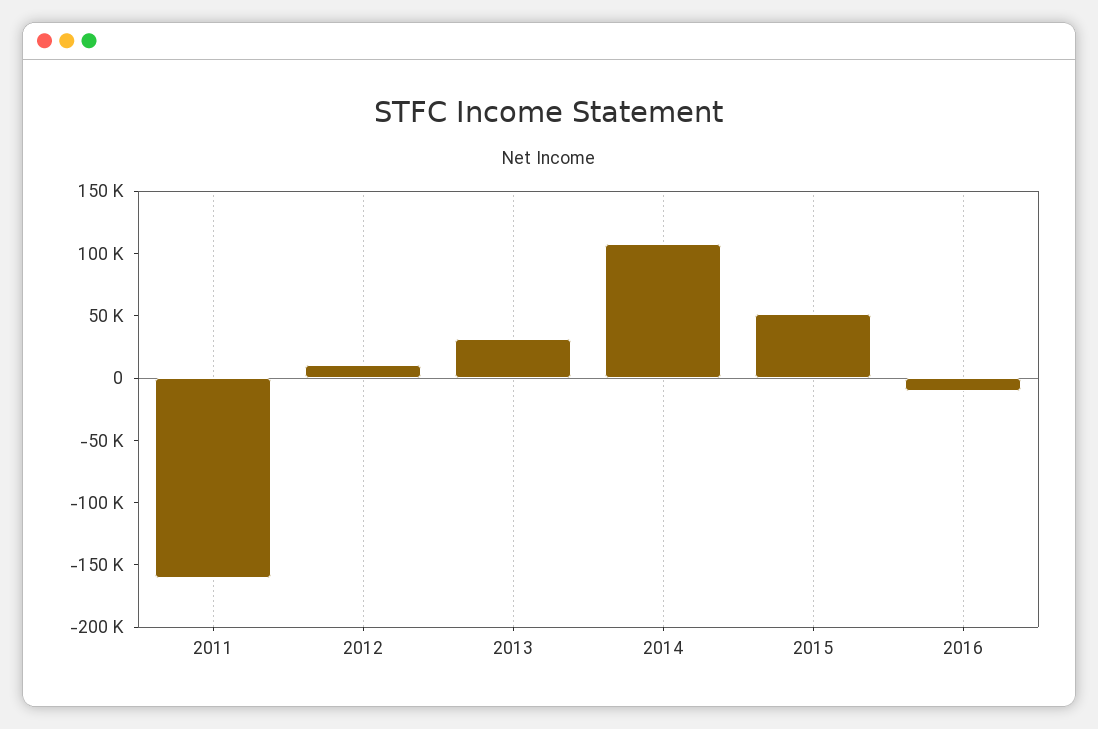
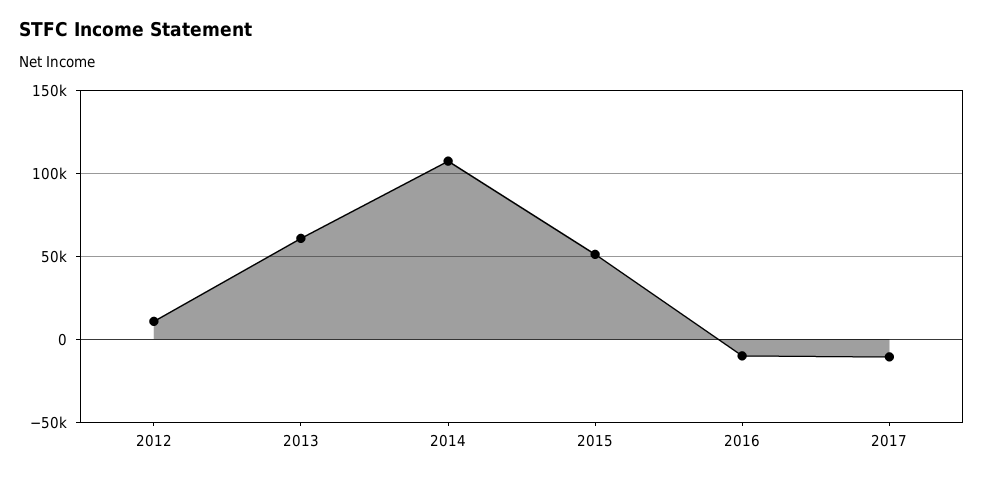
2011: -160000 -> none
2013: 30000 -> 60000
2017: none -> -10000

